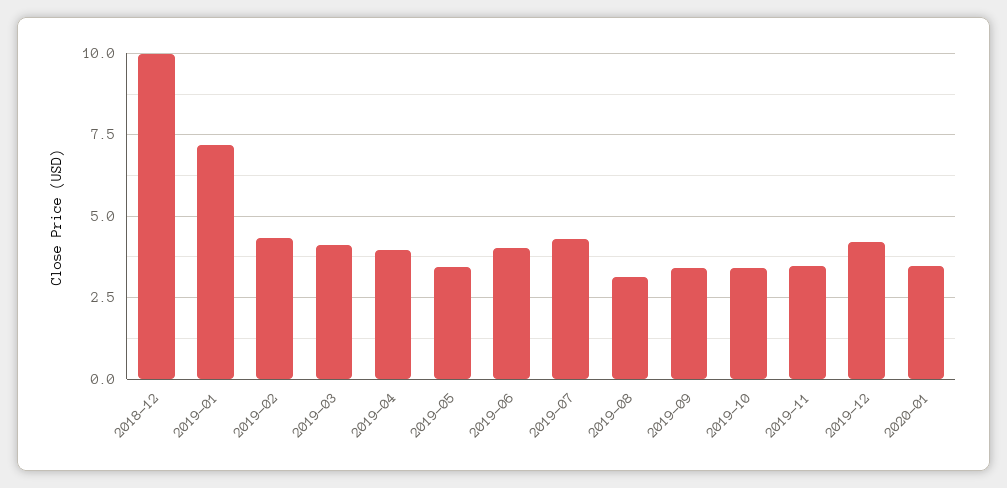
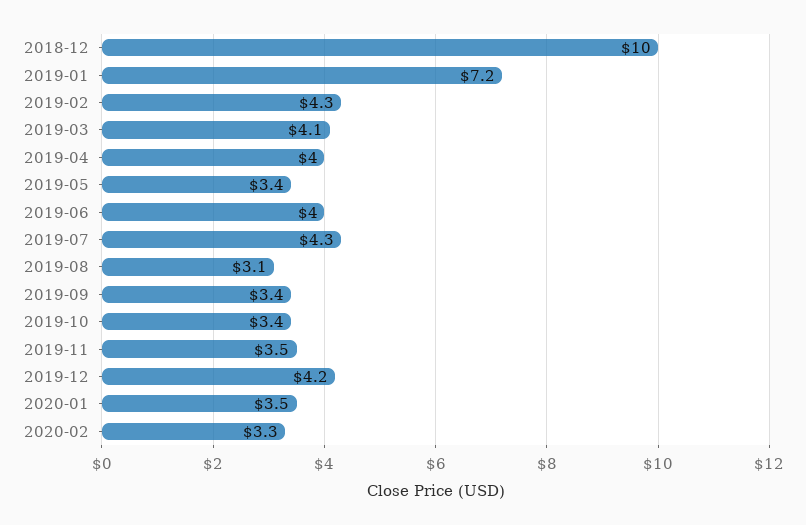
2020-02: none -> 3.3

